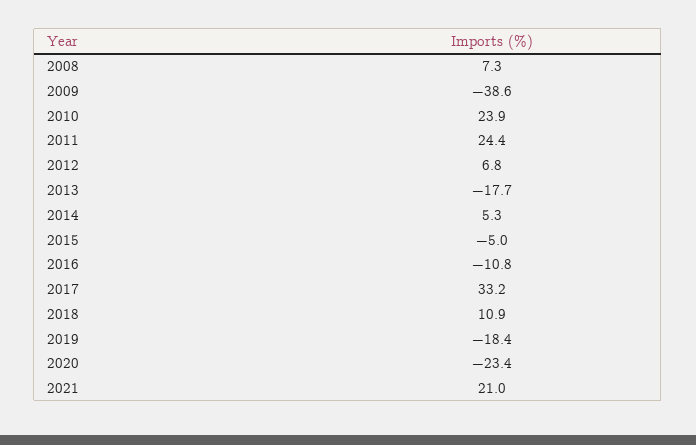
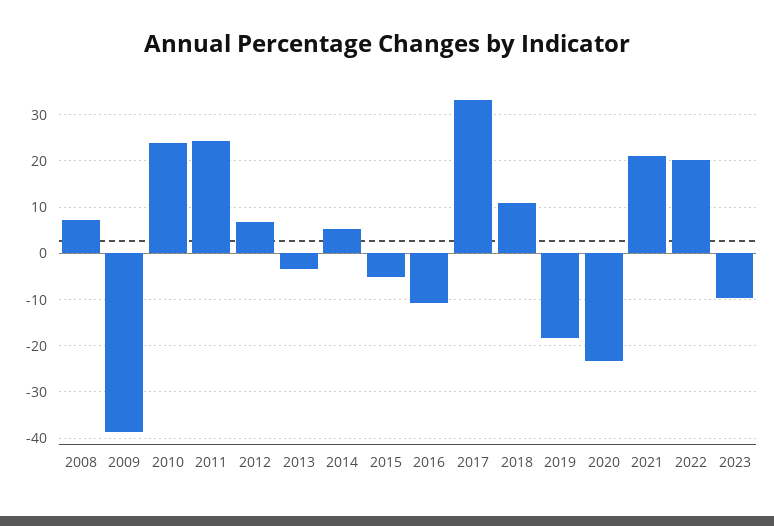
2013: -17.7 -> -4
2022: none -> 20
2023: none -> -10

